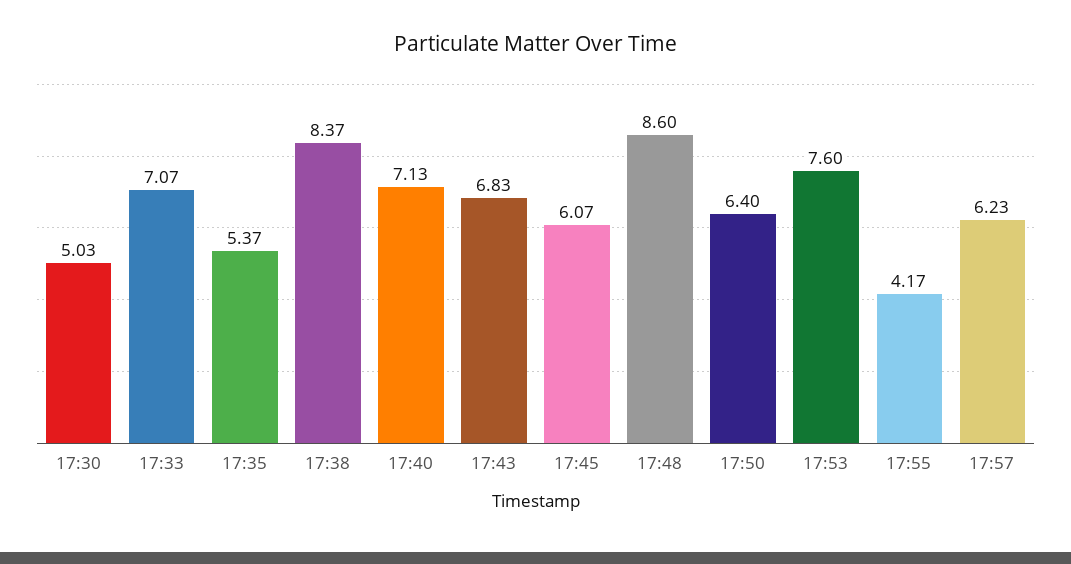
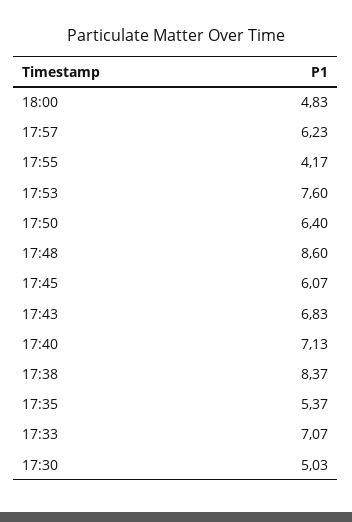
18:00: none -> 4.83

